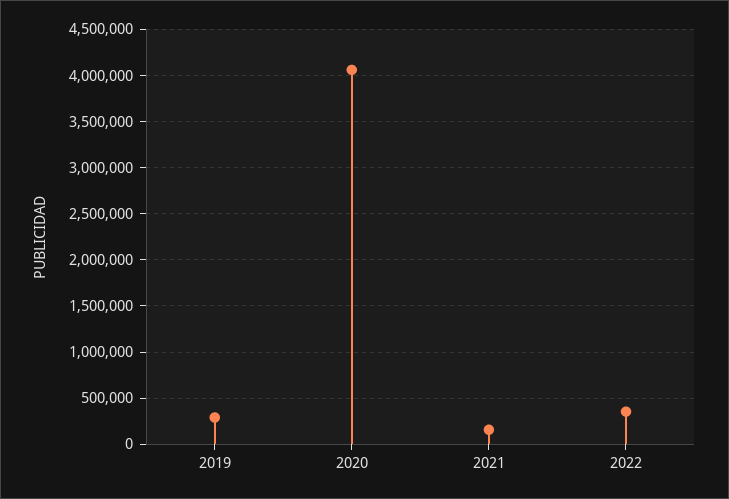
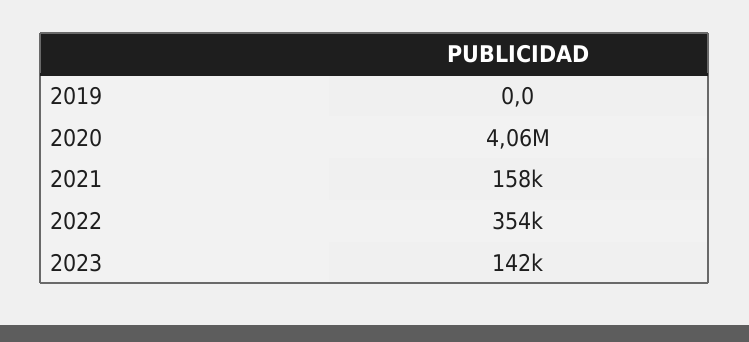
2019: 300000 -> 0
2023: none -> 142000

